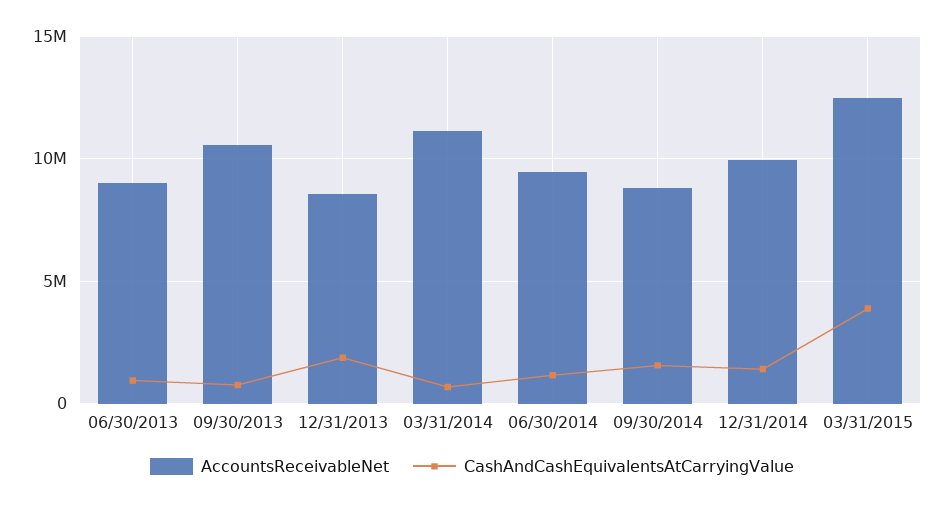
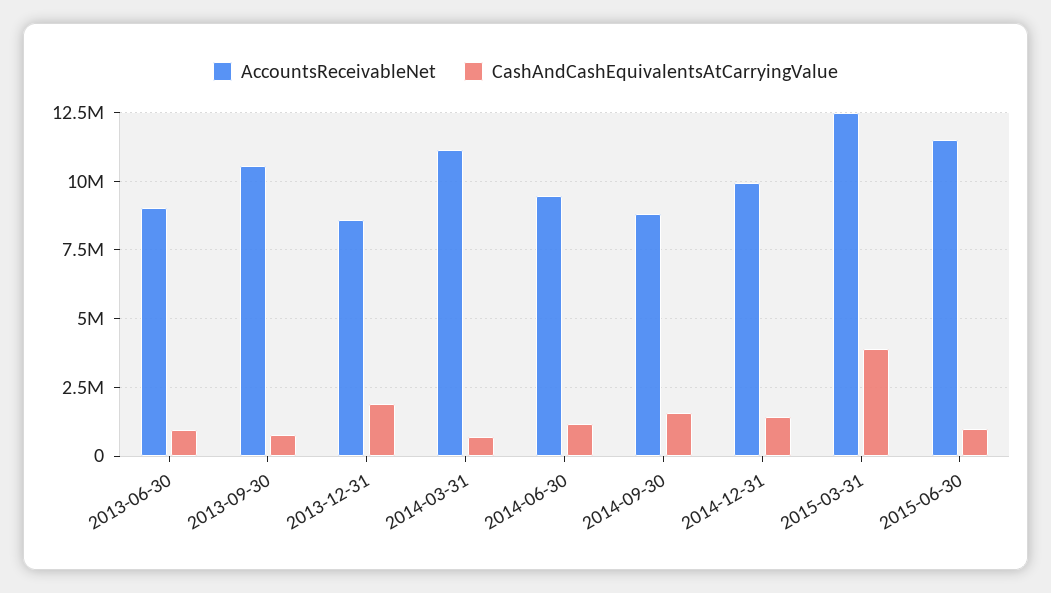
AccountsReceivableNet, 2015-06-30: none -> 11500000
CashAndCashEquivalentsAtCarryingValue, 2015-06-30: none -> 1000000

